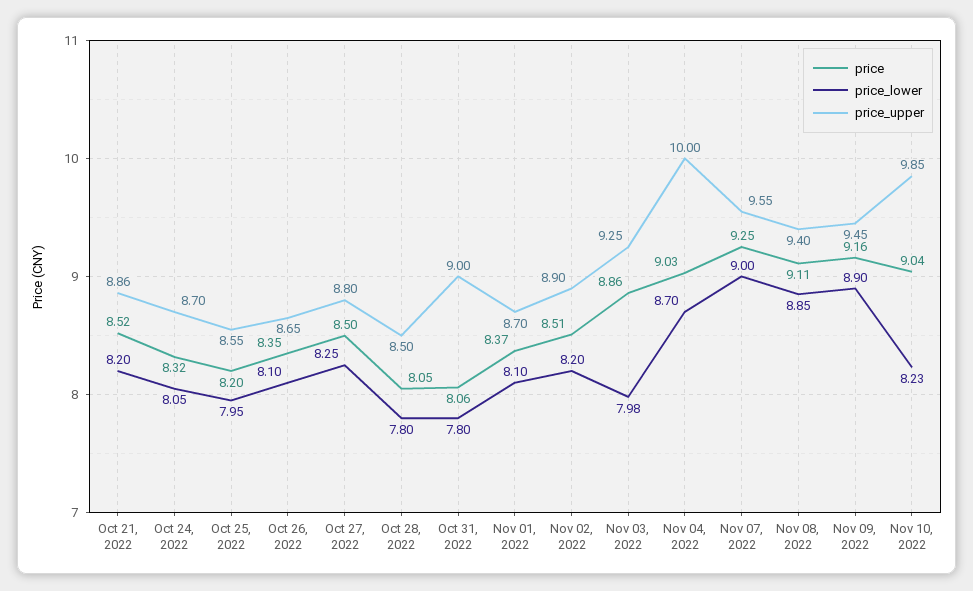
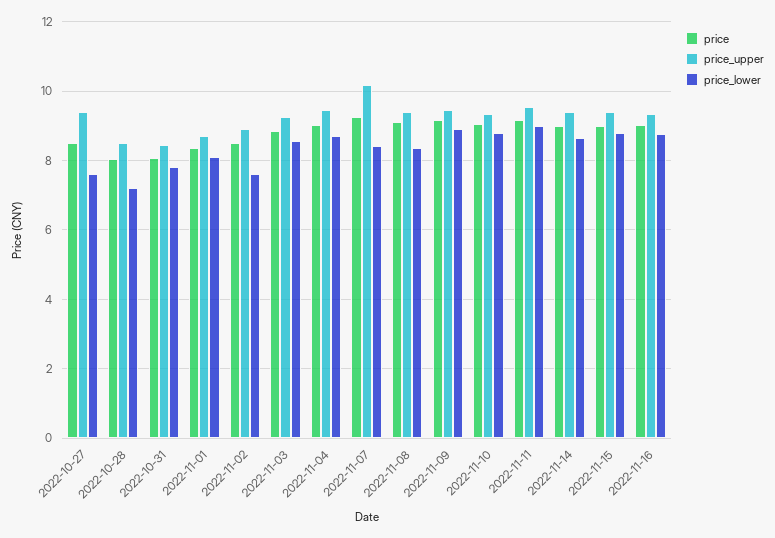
price, Oct 21, 2022: 8.52 -> none
price_lower, Oct 21, 2022: 8.2 -> none
price_upper, Oct 21, 2022: 8.86 -> none
price, Oct 24, 2022: 8.32 -> none
price_lower, Oct 24, 2022: 8.05 -> none
price_upper, Oct 24, 2022: 8.7 -> none
price, Oct 25, 2022: 8.2 -> none
price_lower, Oct 25, 2022: 7.95 -> none
price_upper, Oct 25, 2022: 8.55 -> none
price, Oct 26, 2022: 8.35 -> none
price_lower, Oct 26, 2022: 8.1 -> none
price_upper, Oct 26, 2022: 8.65 -> none
price_lower, Oct 27, 2022: 8.25 -> 7.6
price_upper, Oct 27, 2022: 8.8 -> 9.4
price_lower, Oct 28, 2022: 7.8 -> 7.2
price_upper, Oct 31, 2022: 9 -> 8.4
price_lower, Nov 02, 2022: 8.2 -> 7.6
price_lower, Nov 03, 2022: 7.98 -> 8.6
price_upper, Nov 04, 2022: 10 -> 9.4
price_lower, Nov 07, 2022: 9 -> 8.4
price_upper, Nov 07, 2022: 9.55 -> 10.2
price_lower, Nov 08, 2022: 8.85 -> 8.4
price_lower, Nov 10, 2022: 8.23 -> 8.8
price_upper, Nov 10, 2022: 9.85 -> 9.4
price, 2022-11-11: none -> 9.2
price_upper, 2022-11-11: none -> 9.6
price_lower, 2022-11-11: none -> 9
price, 2022-11-14: none -> 9
price_upper, 2022-11-14: none -> 9.4
price_lower, 2022-11-14: none -> 8.6
price, 2022-11-15: none -> 9
price_upper, 2022-11-15: none -> 9.4
price_lower, 2022-11-15: none -> 8.8
price, 2022-11-16: none -> 9
price_upper, 2022-11-16: none -> 9.4
price_lower, 2022-11-16: none -> 8.8

